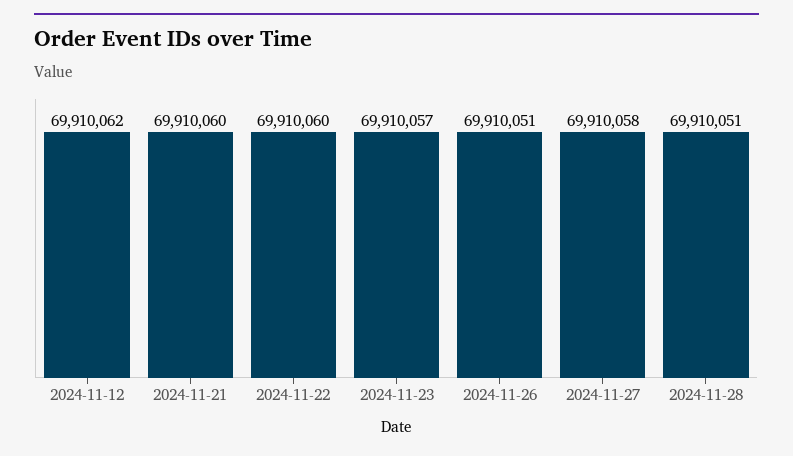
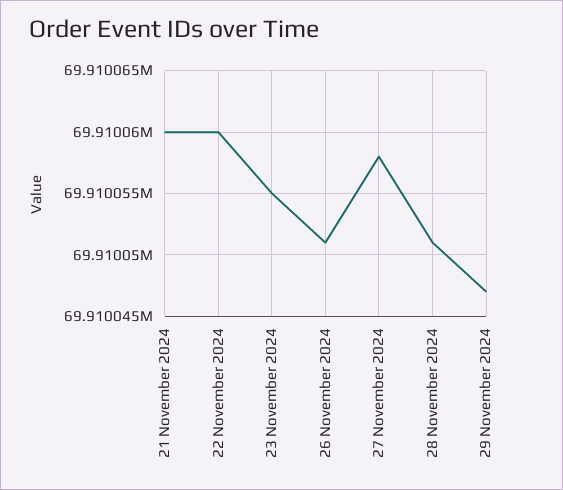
2024-11-12: 69910062 -> none
2024-11-23: 69910057 -> 69910055
29 November 2024: none -> 69910047

